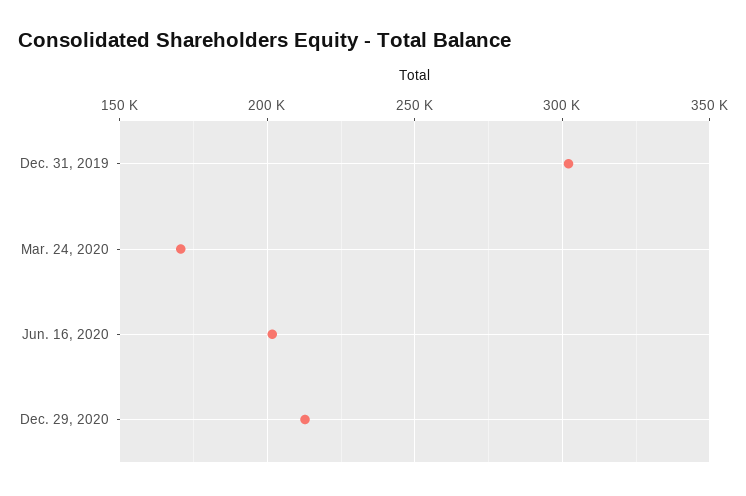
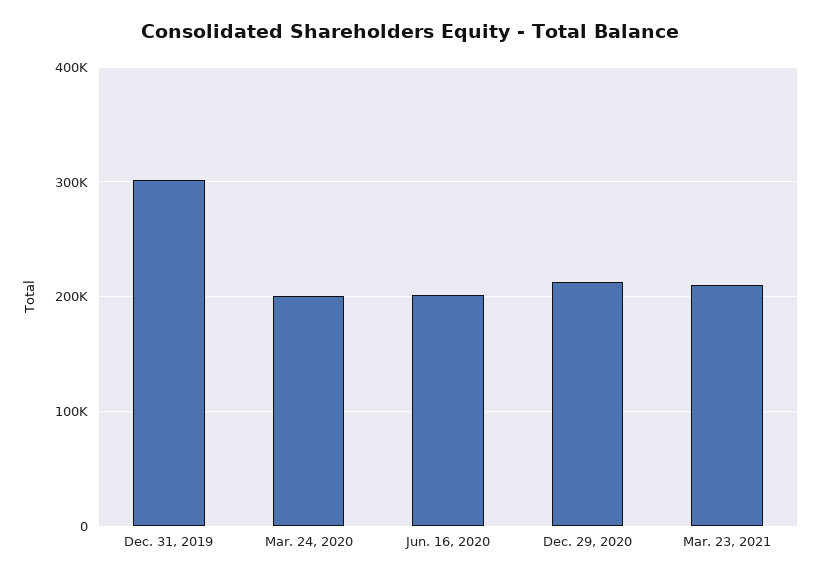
Mar. 24, 2020: 170000 -> 200000
Mar. 23, 2021: none -> 210000

